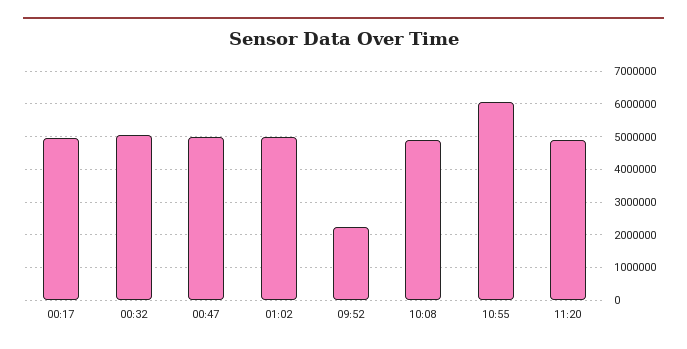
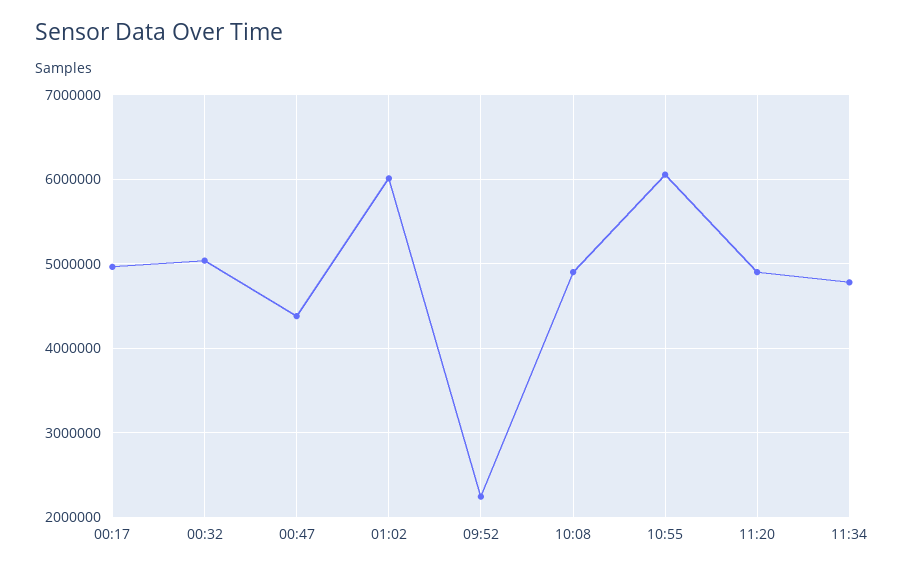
00:47: 5000000 -> 4400000
01:02: 5000000 -> 6000000
11:34: none -> 4800000

